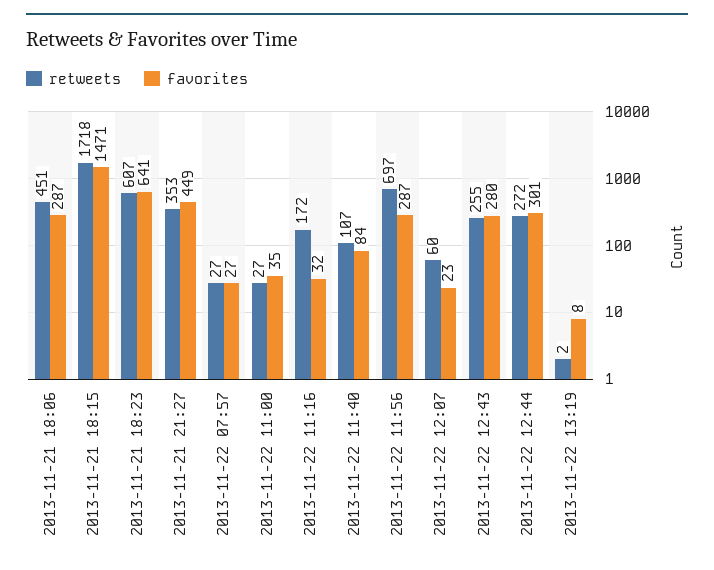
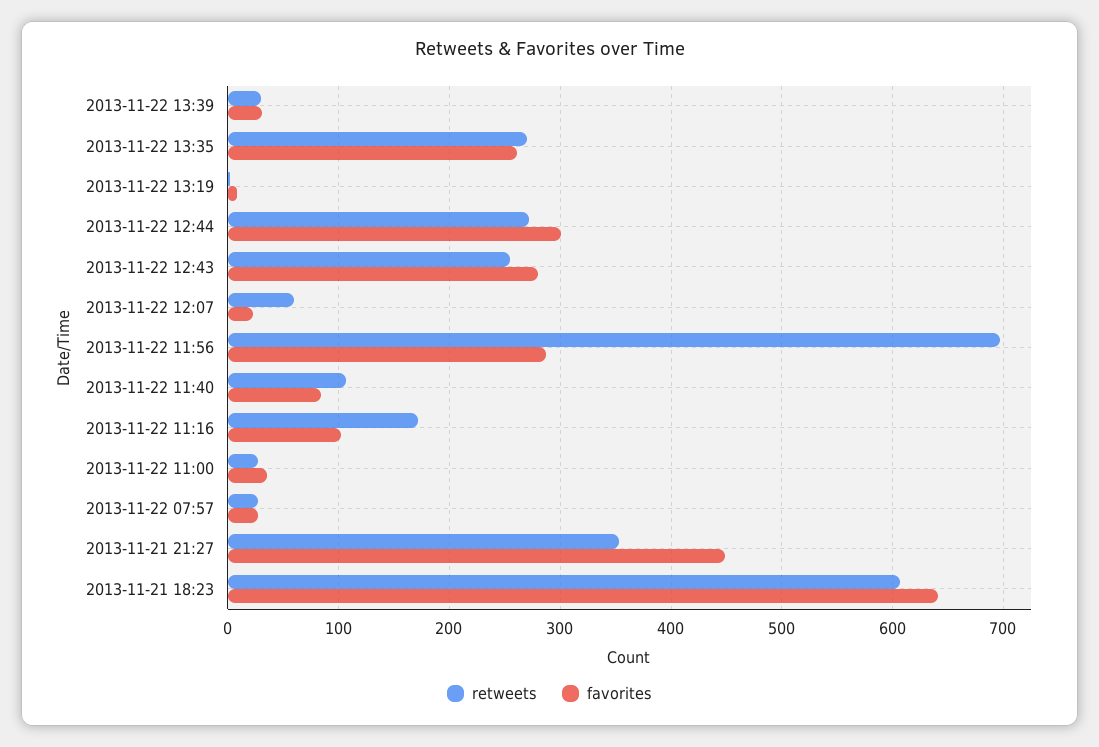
retweets, 2013-11-21 18:06: 451 -> none
favorites, 2013-11-21 18:06: 287 -> none
retweets, 2013-11-21 18:15: 1718 -> none
favorites, 2013-11-21 18:15: 1471 -> none
favorites, 2013-11-22 11:16: 32 -> 100
retweets, 2013-11-22 13:39: none -> 30
favorites, 2013-11-22 13:39: none -> 30
retweets, 2013-11-22 13:35: none -> 270
favorites, 2013-11-22 13:35: none -> 260

